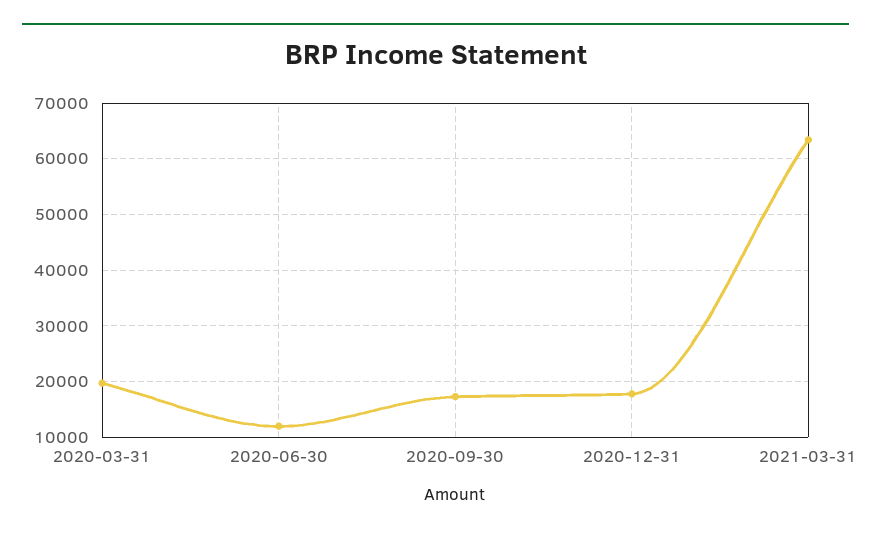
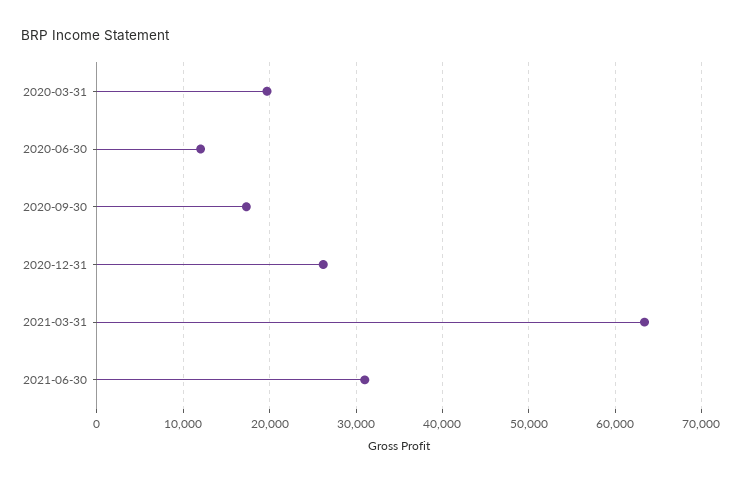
2020-12-31: 18000 -> 26000
2021-06-30: none -> 31000

